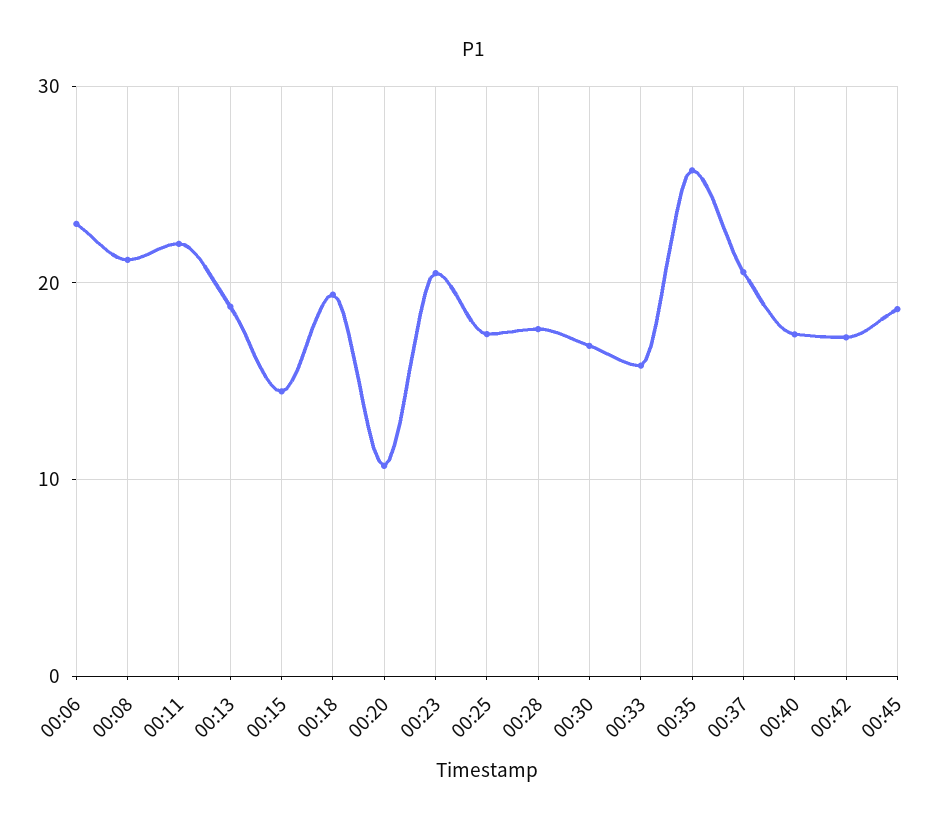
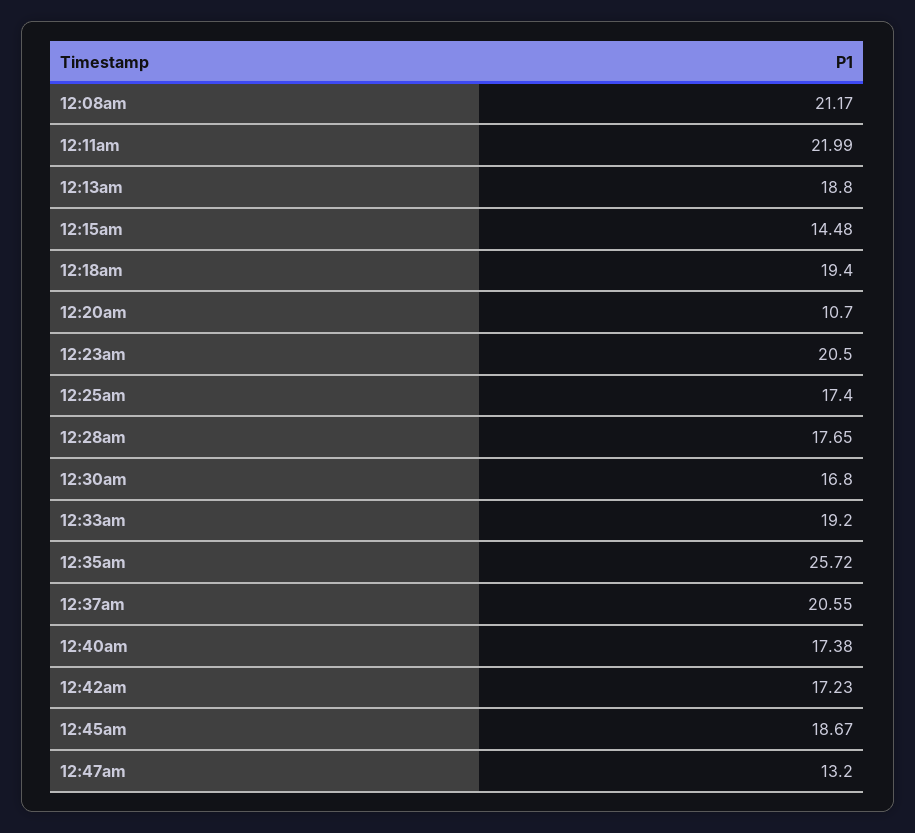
00:06: 23 -> none
00:33: 16 -> 19.2
12:47am: none -> 13.2

